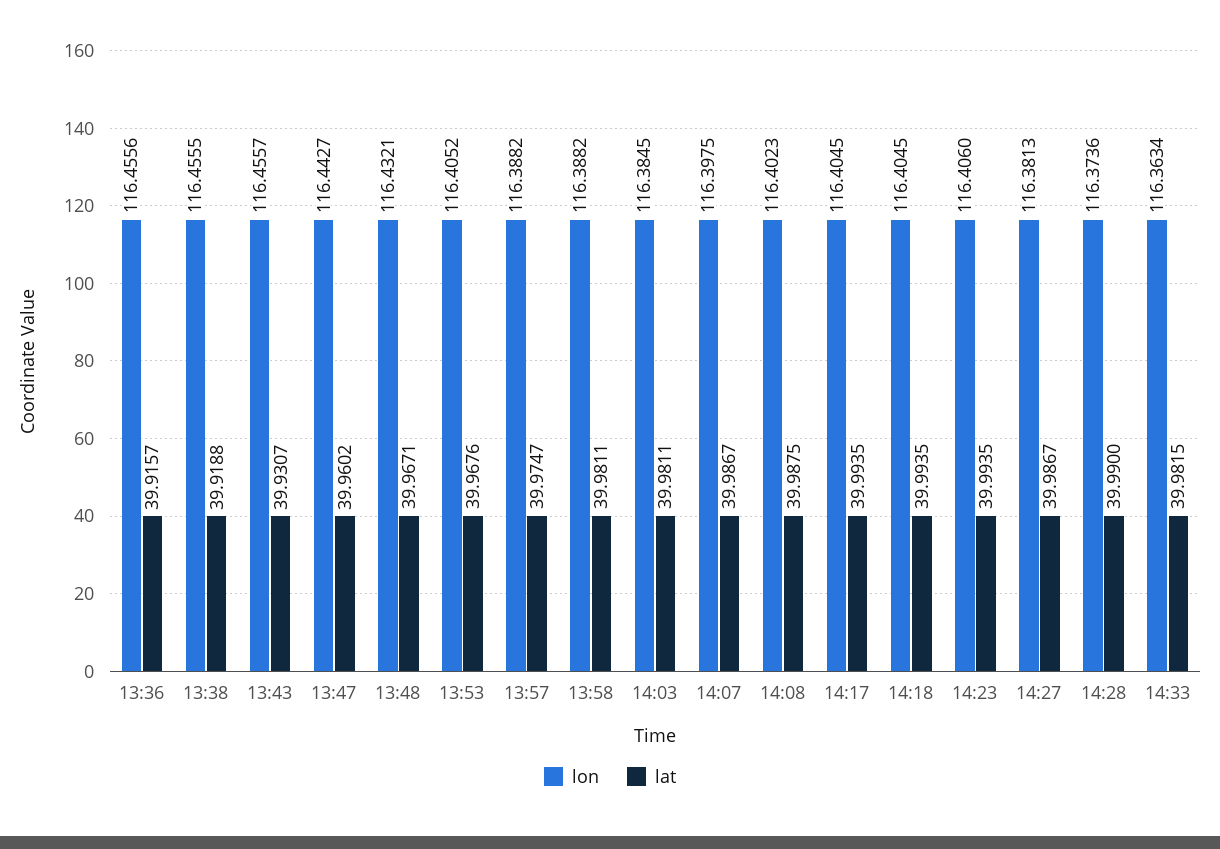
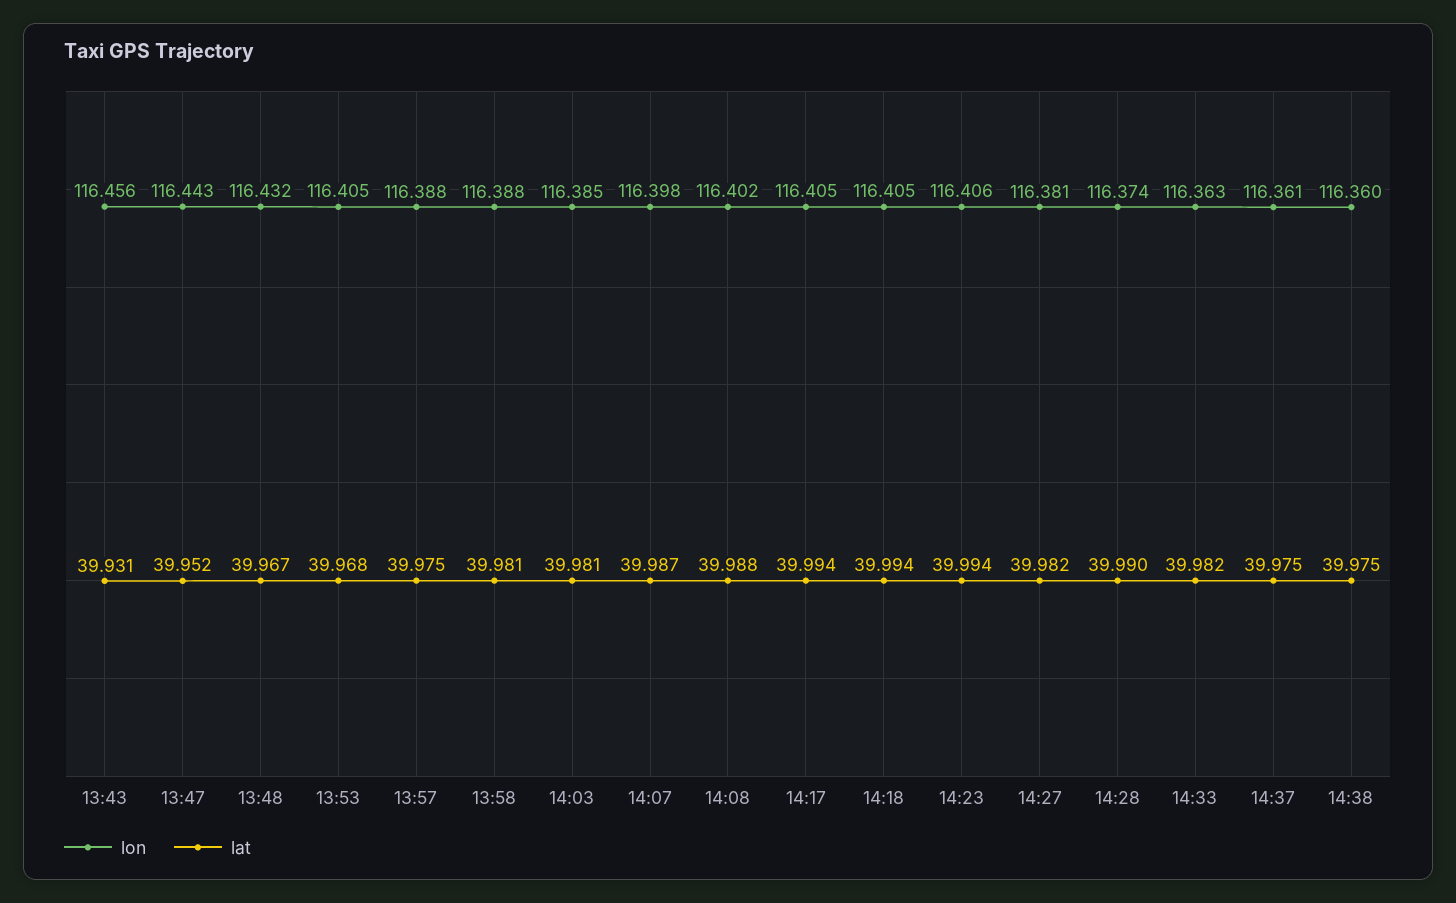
lon, 13:36: 116.4556 -> none
lat, 13:36: 39.9157 -> none
lon, 13:38: 116.4555 -> none
lat, 13:38: 39.9188 -> none
lat, 13:47: 39.9602 -> 39.952
lat, 14:27: 39.9867 -> 39.982
lon, 14:37: none -> 116.361
lat, 14:37: none -> 39.975
lon, 14:38: none -> 116.36
lat, 14:38: none -> 39.975

